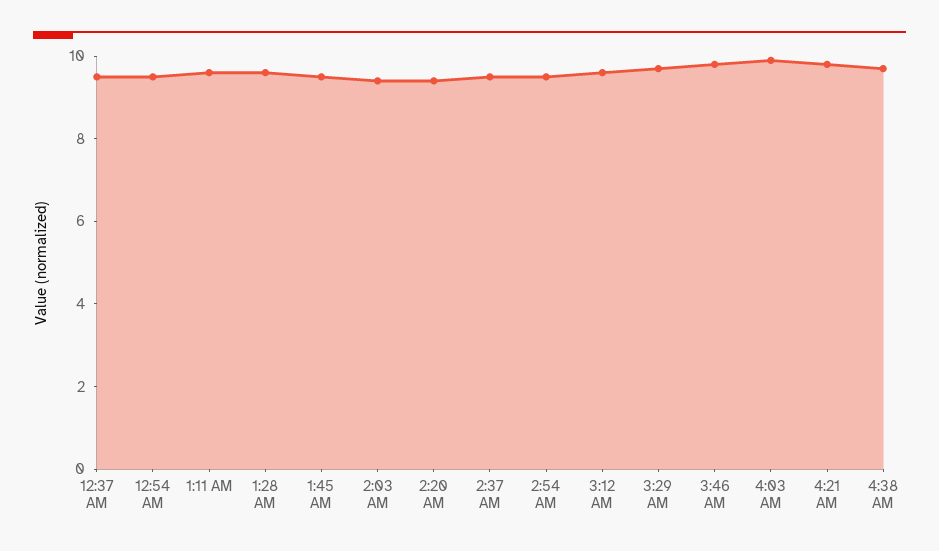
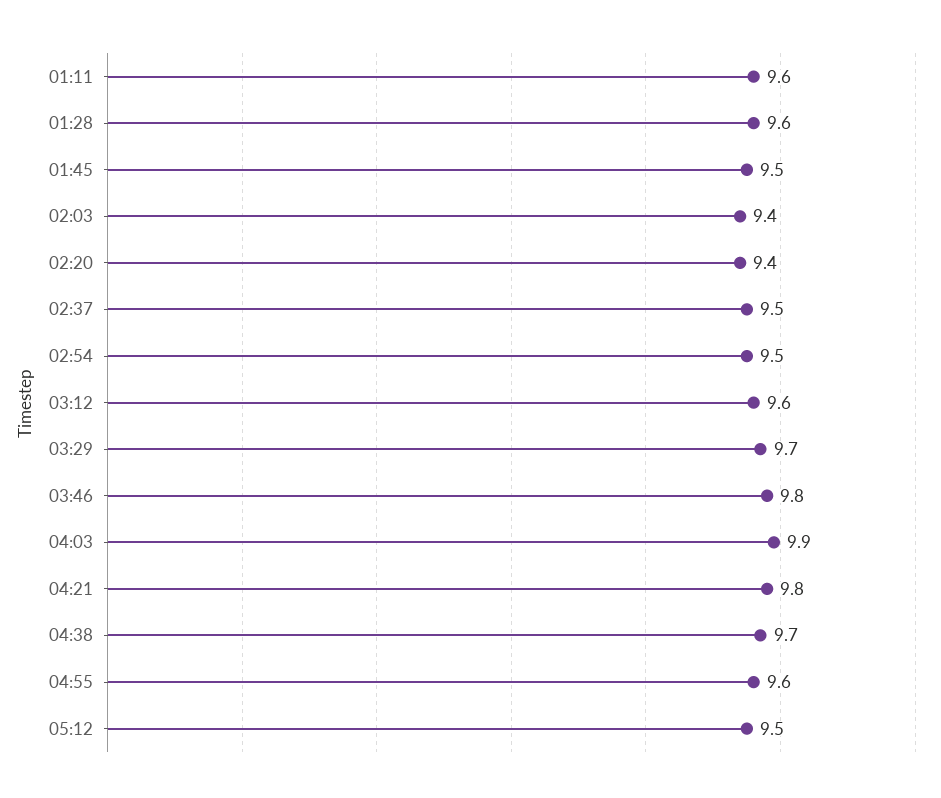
12:37 AM: 9.5 -> none
12:54 AM: 9.5 -> none
04:55: none -> 9.6
05:12: none -> 9.5

